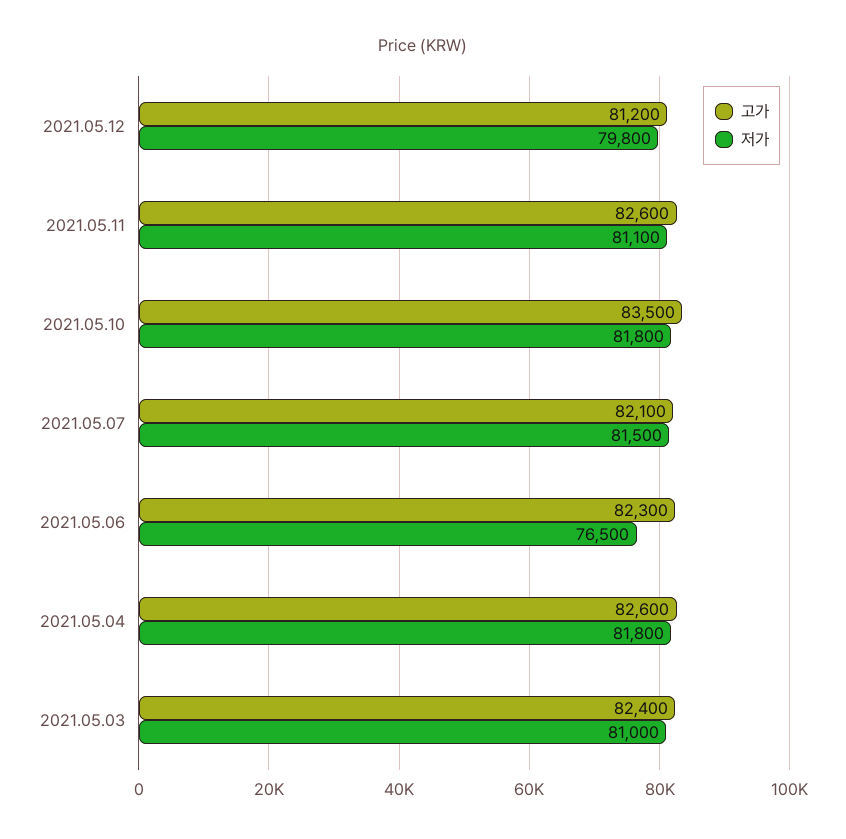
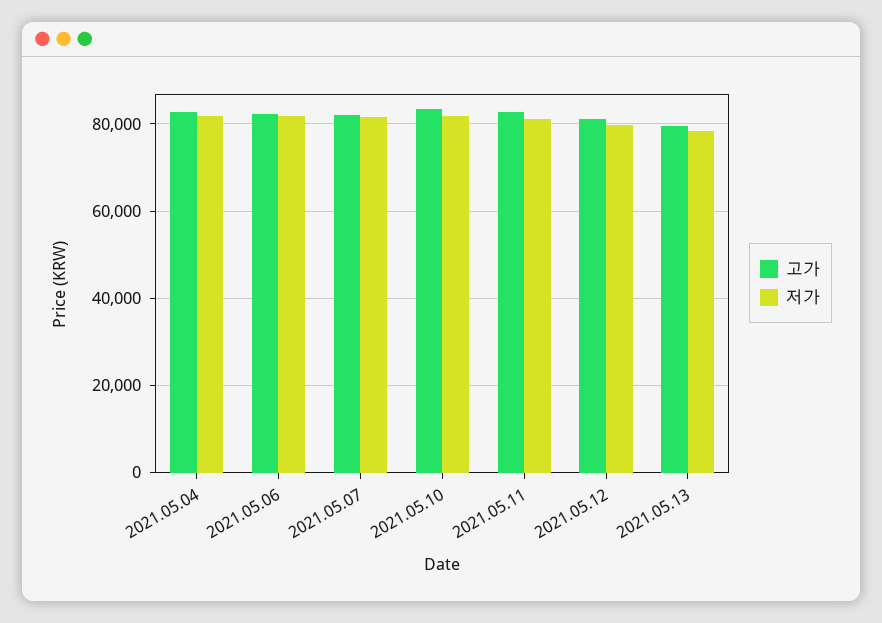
저가, 2021.05.06: 76500 -> 82000
고가, 2021.05.03: 82400 -> none
저가, 2021.05.03: 81000 -> none
고가, 2021.05.13: none -> 80000
저가, 2021.05.13: none -> 78000

